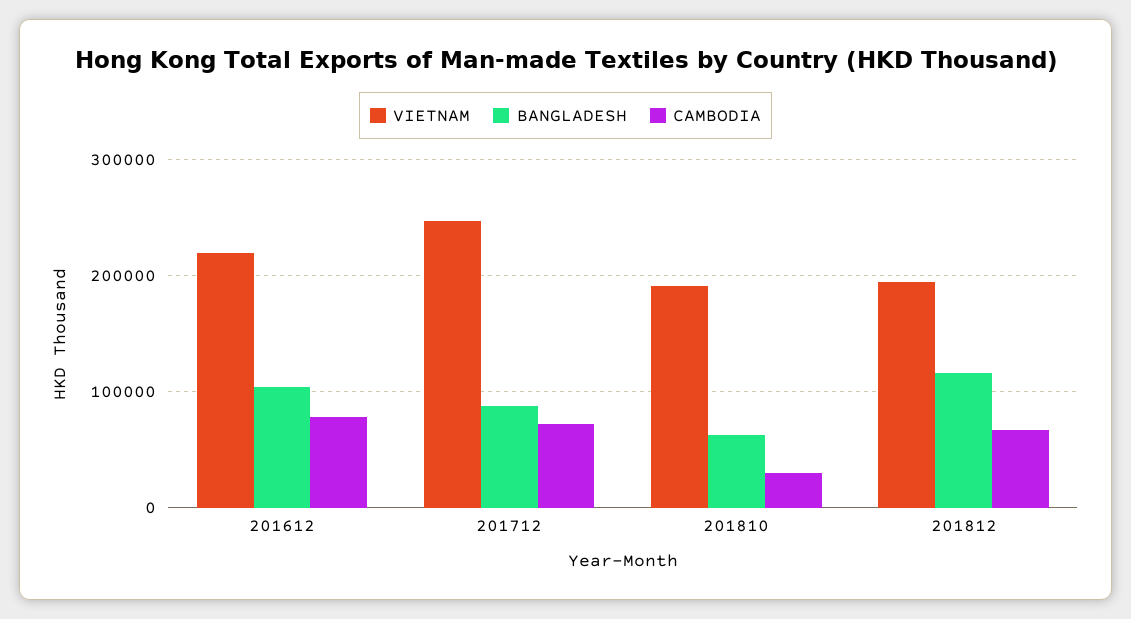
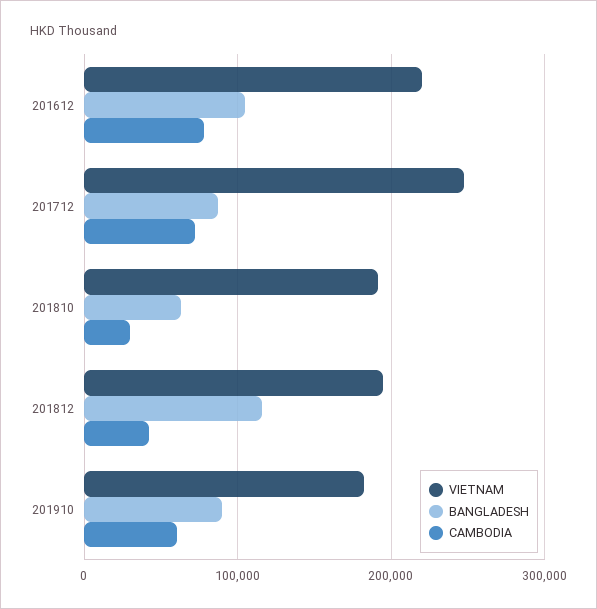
CAMBODIA, 201812: 70000 -> 40000
VIETNAM, 201910: none -> 180000
BANGLADESH, 201910: none -> 90000
CAMBODIA, 201910: none -> 60000

